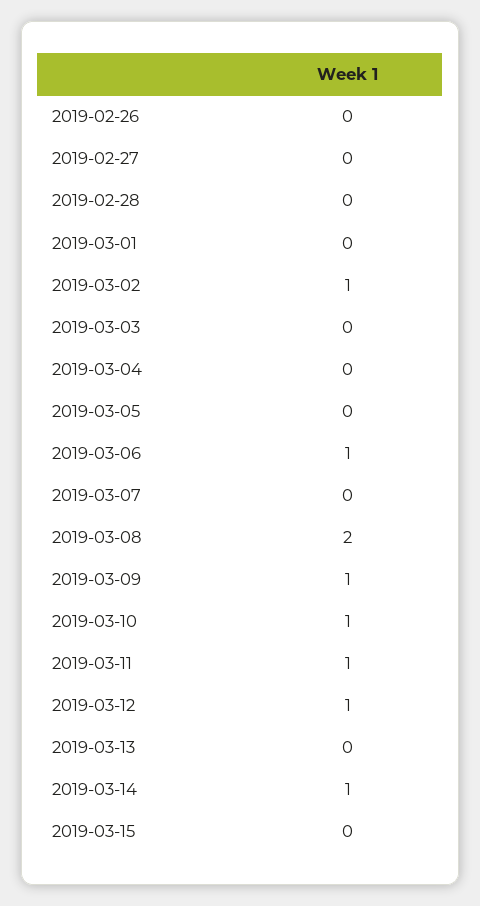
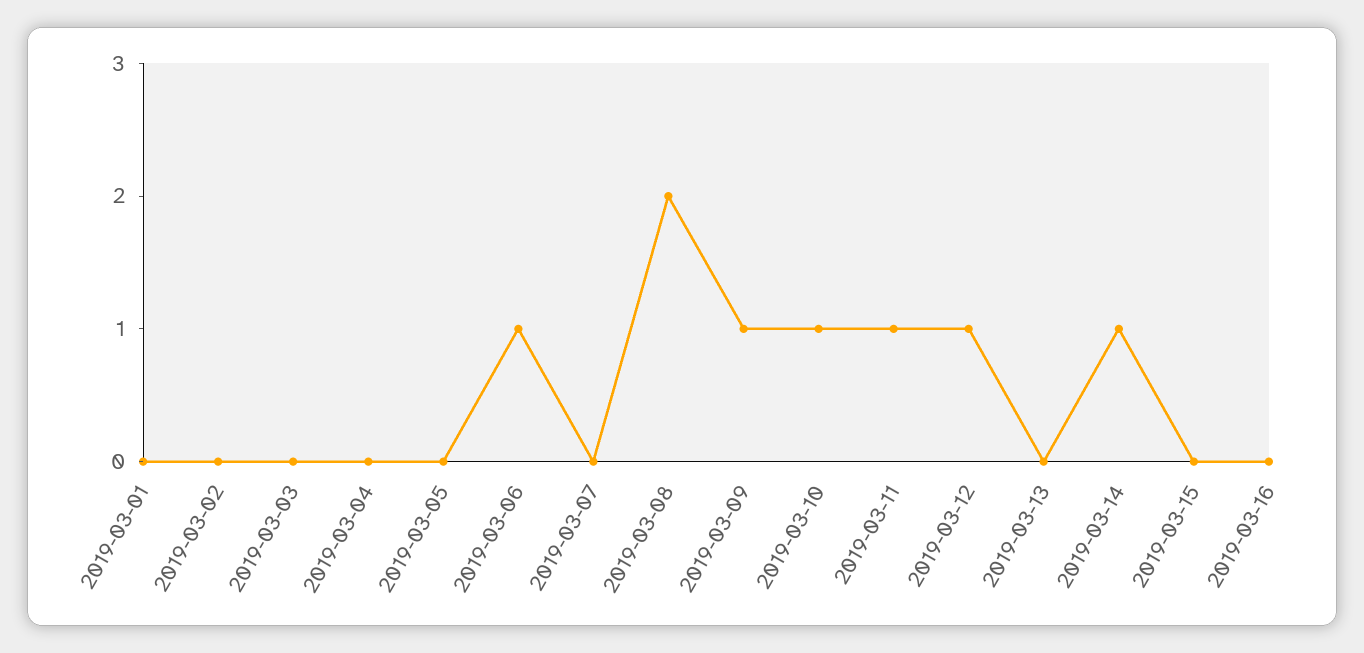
2019-02-26: 0 -> none
2019-02-27: 0 -> none
2019-02-28: 0 -> none
2019-03-02: 1 -> 0
2019-03-16: none -> 0

